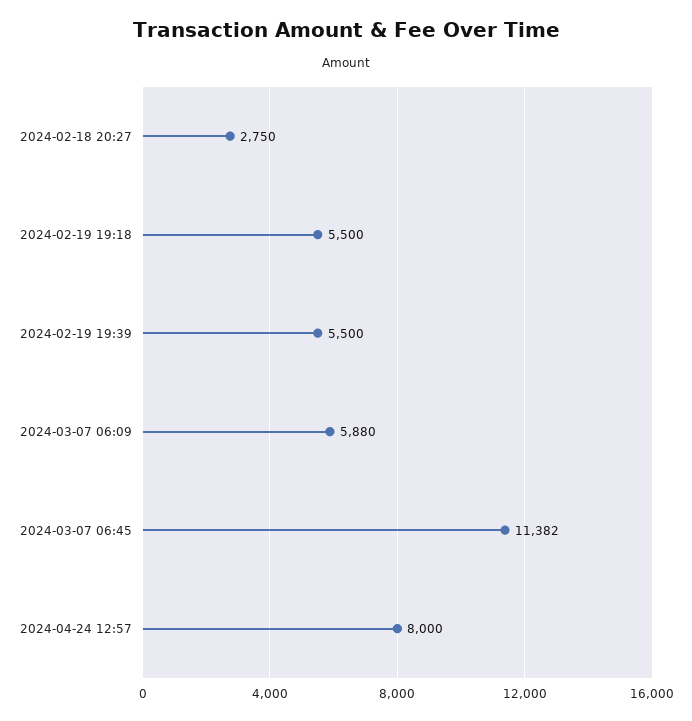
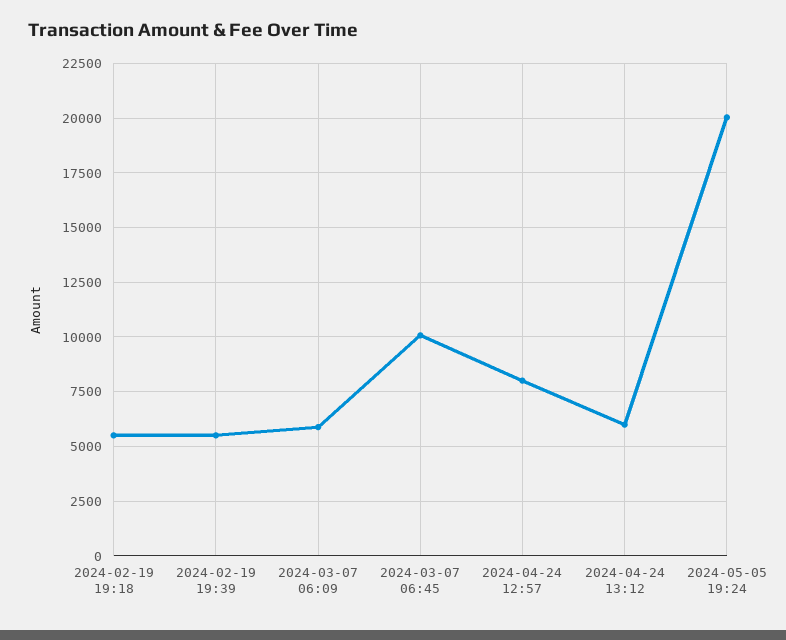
2024-02-18 20:27: 2750 -> none
2024-03-07 06:45: 11382 -> 10000
2024-04-24 13:12: none -> 6000
2024-05-05 19:24: none -> 20000

